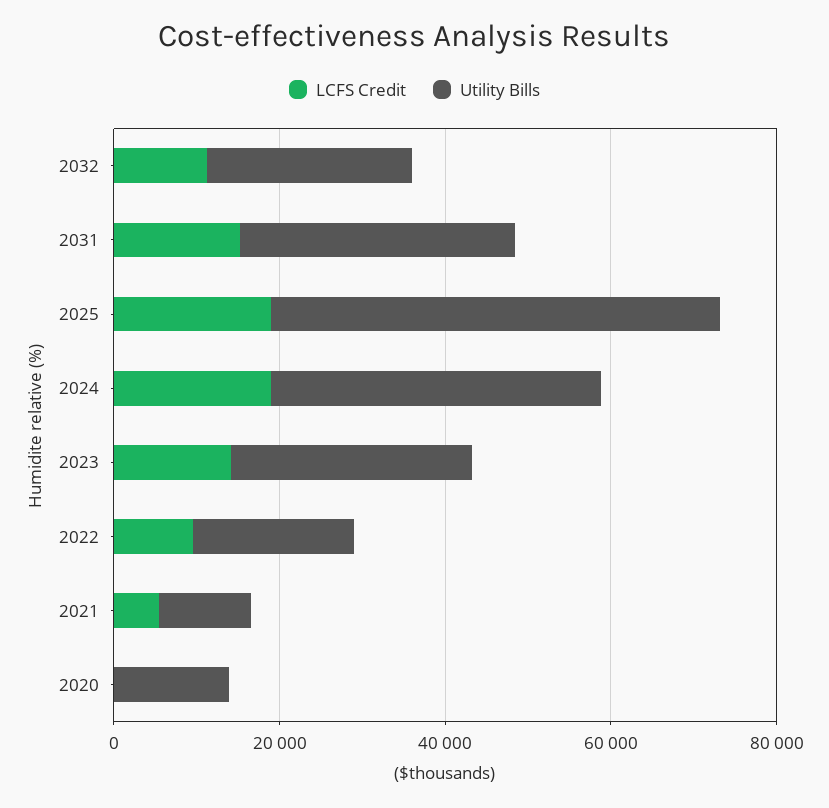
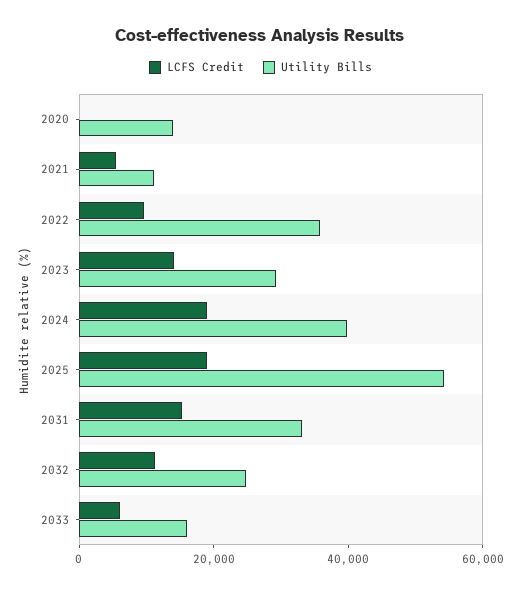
Utility Bills, 2022: 20000 -> 35000
LCFS Credit, 2033: none -> 5000
Utility Bills, 2033: none -> 15000

